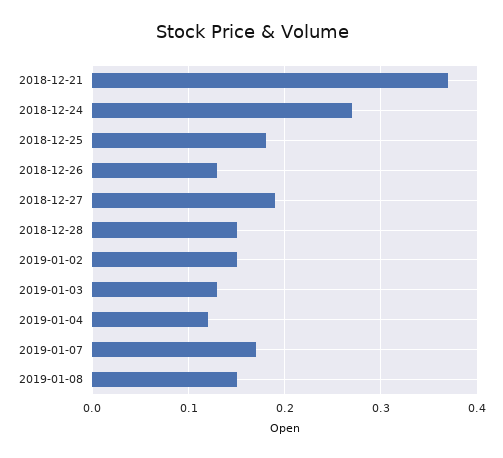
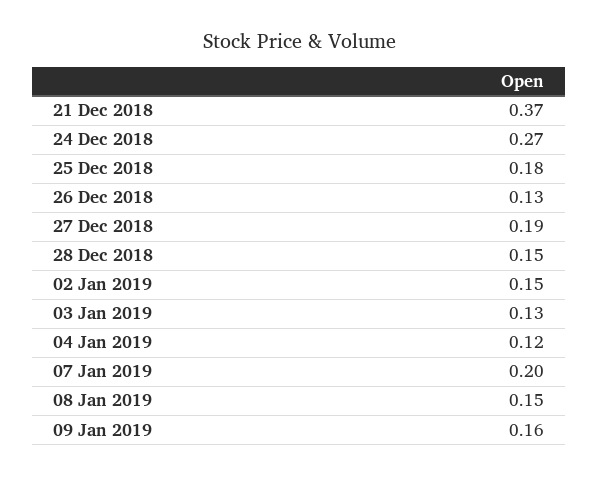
2019-01-07: 0.17 -> 0.2
09 Jan 2019: none -> 0.16

